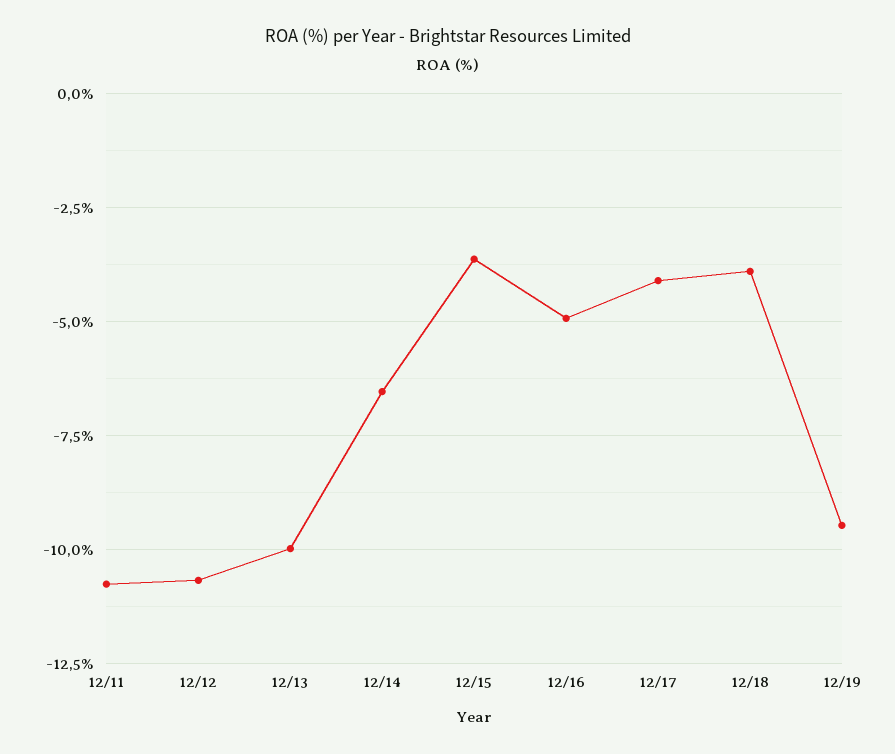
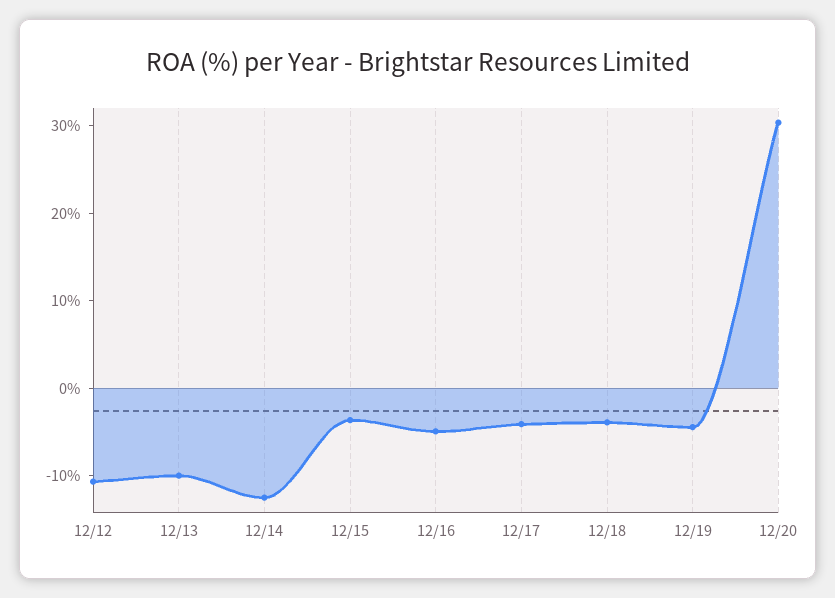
12/11: -10.75 -> none
12/14: -6.5 -> -12
12/19: -9.5 -> -4
12/20: none -> 30

